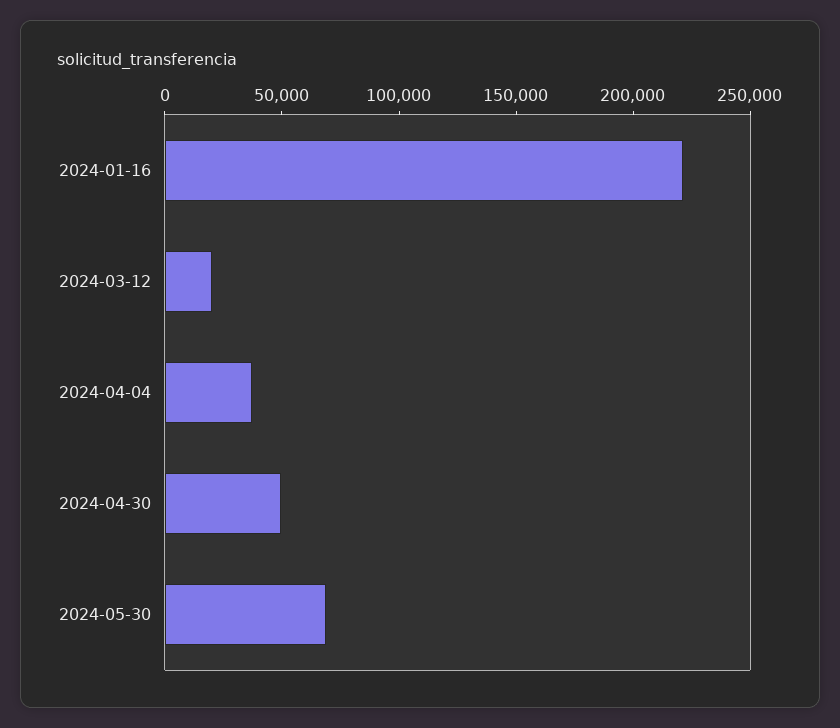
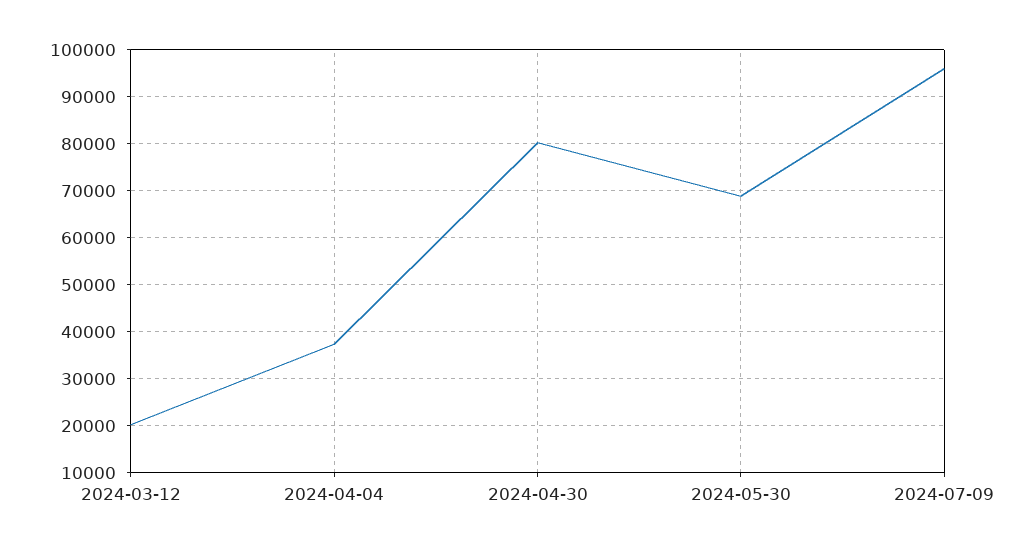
2024-01-16: 220000 -> none
2024-04-30: 50000 -> 80000
2024-07-09: none -> 96000

